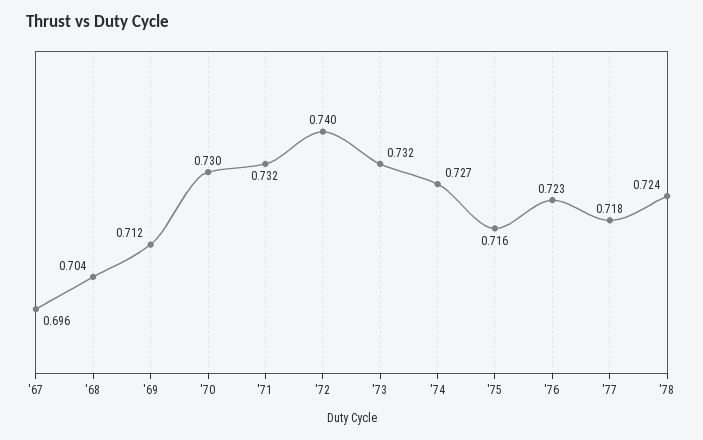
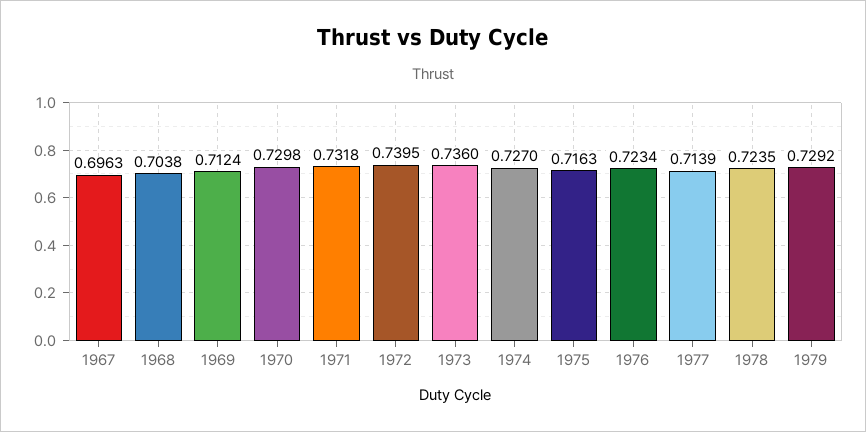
'73: 0.732 -> 0.736
'77: 0.718 -> 0.7139
1979: none -> 0.7292

